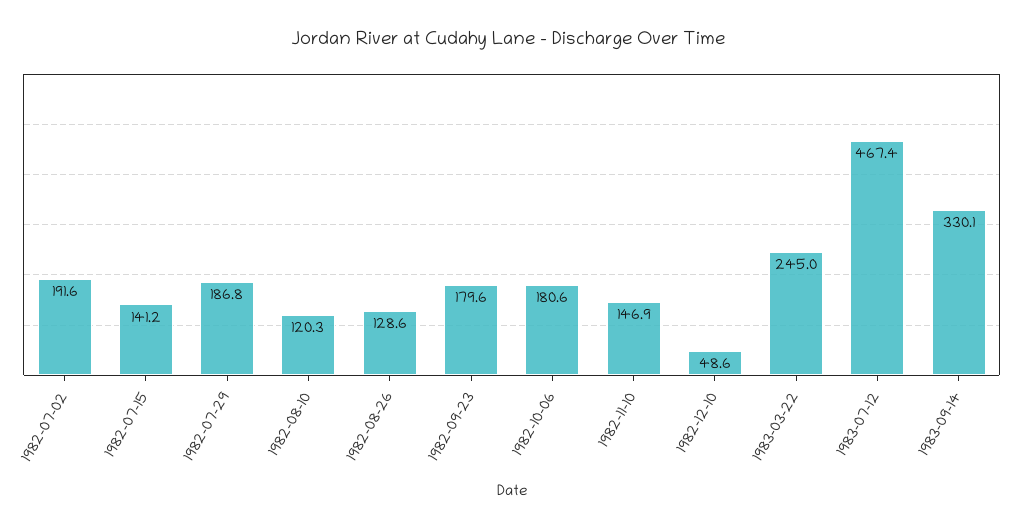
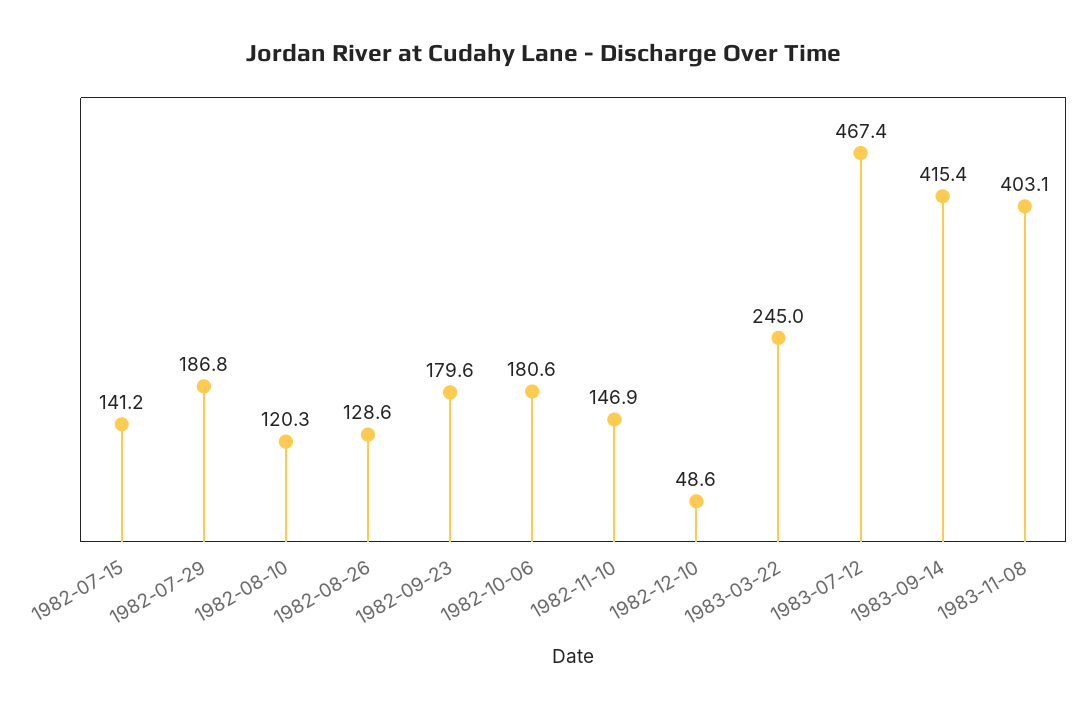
1982-07-02: 191.6 -> none
1983-09-14: 330.1 -> 415.4
1983-11-08: none -> 403.1

